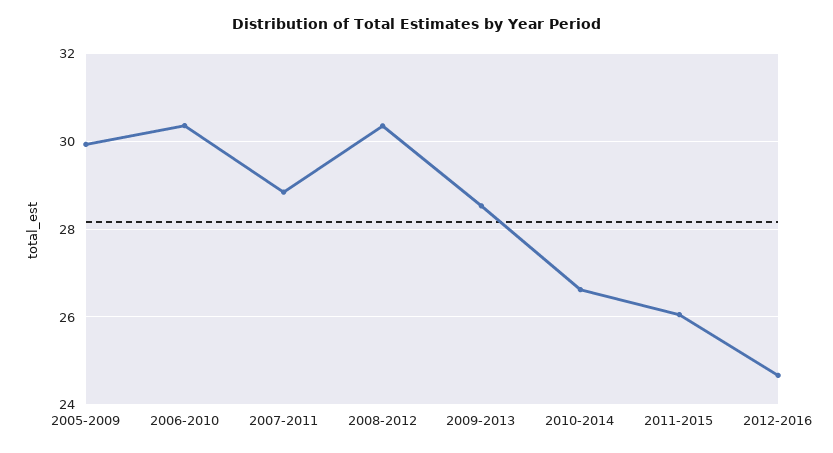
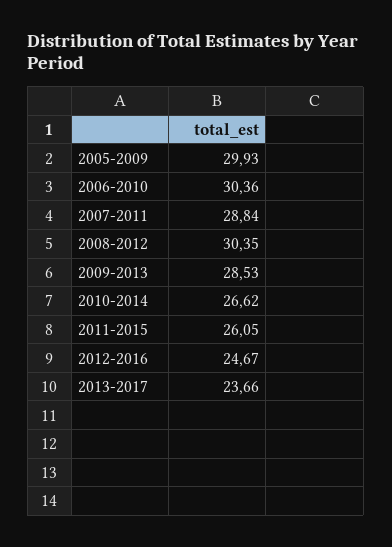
2013-2017: none -> 23.66

